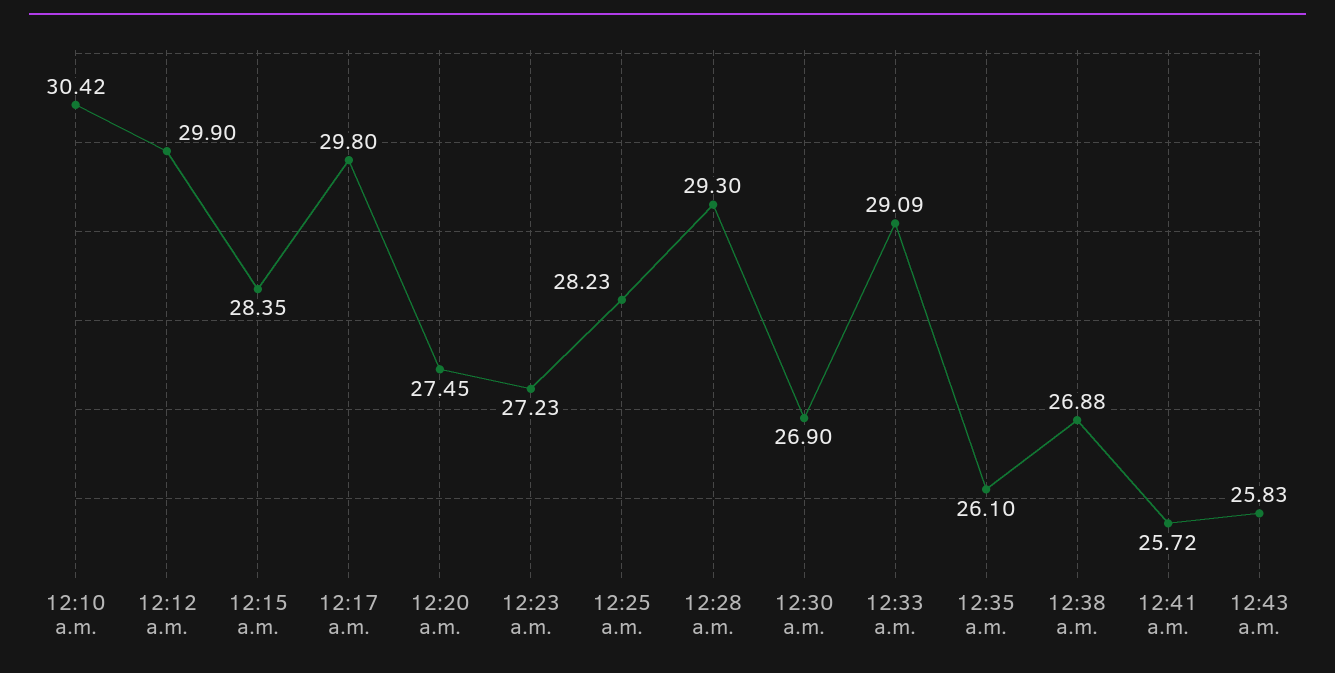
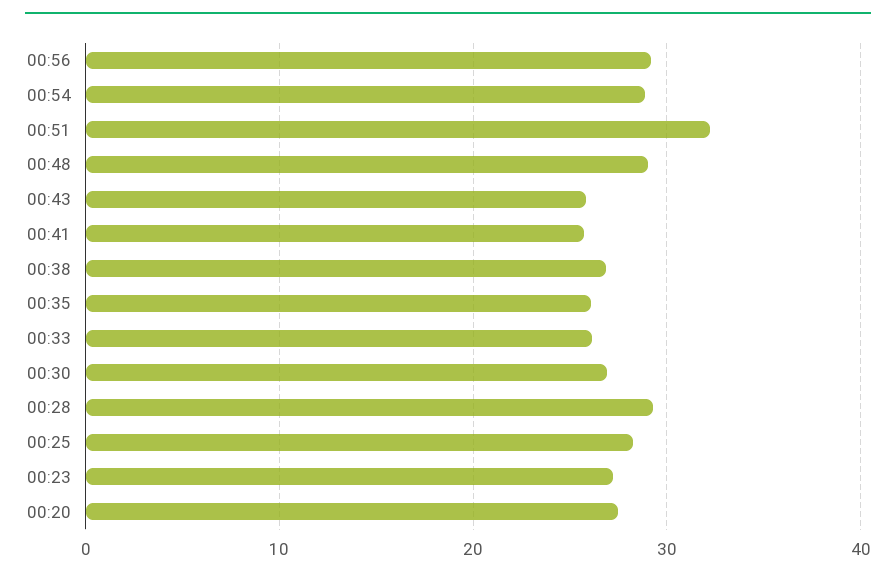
12:10 a.m.: 30.42 -> none
12:12 a.m.: 29.9 -> none
12:15 a.m.: 28.35 -> none
12:17 a.m.: 29.8 -> none
12:33 a.m.: 29.09 -> 26
00:56: none -> 29
00:54: none -> 29
00:51: none -> 32
00:48: none -> 29

